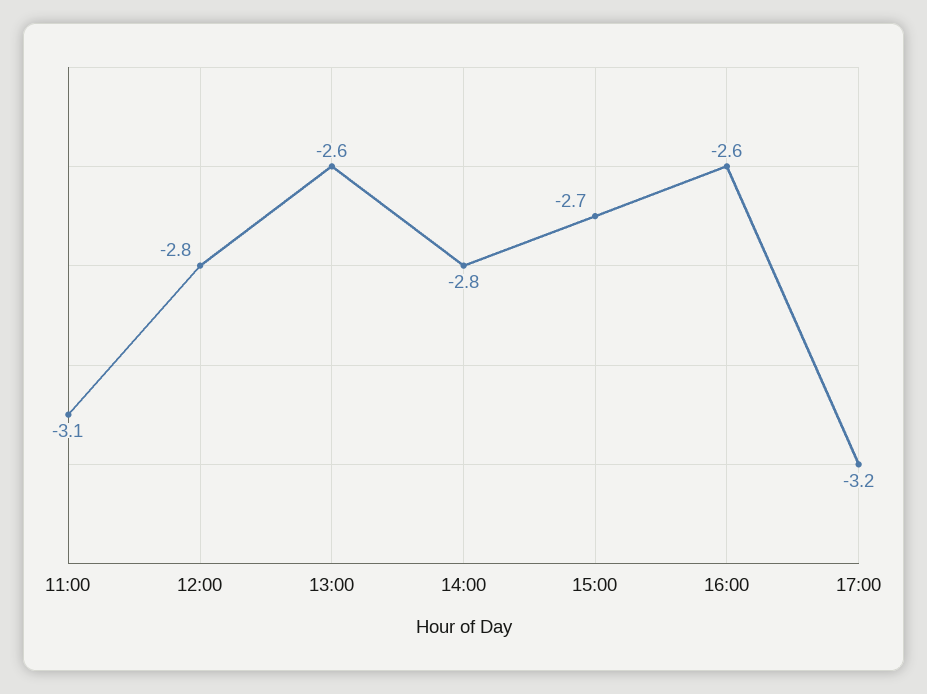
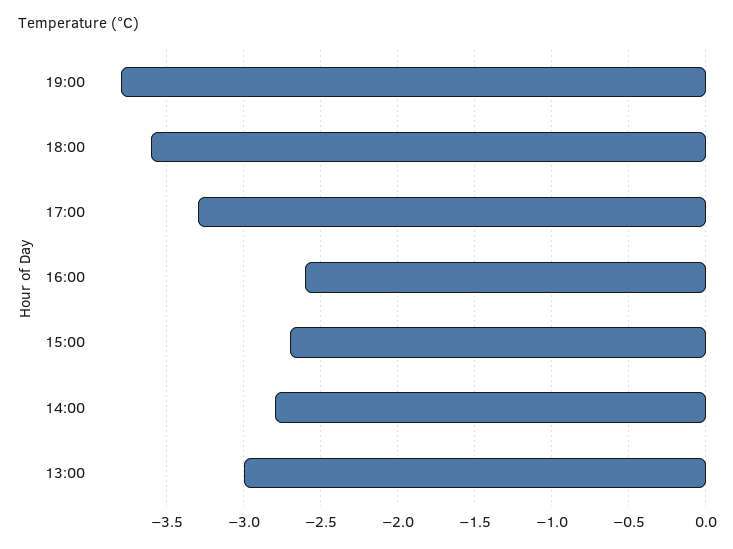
11:00: -3.1 -> none
12:00: -2.8 -> none
13:00: -2.6 -> -3
17:00: -3.2 -> -3.3
19:00: none -> -3.8
18:00: none -> -3.6

